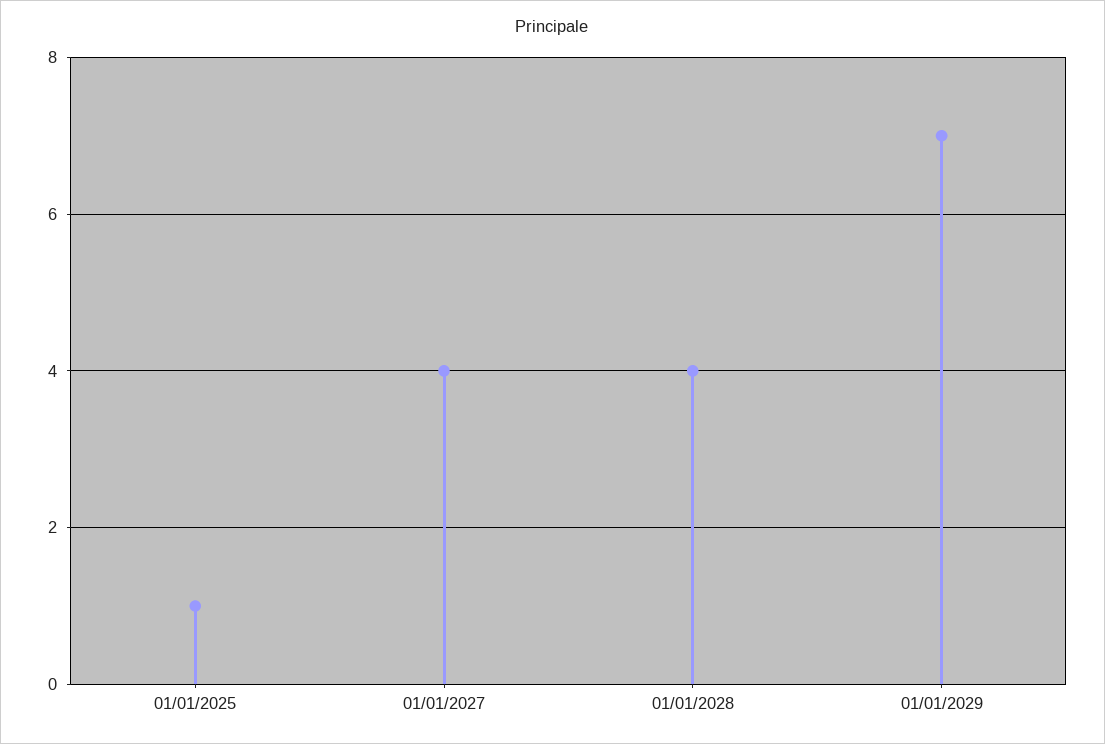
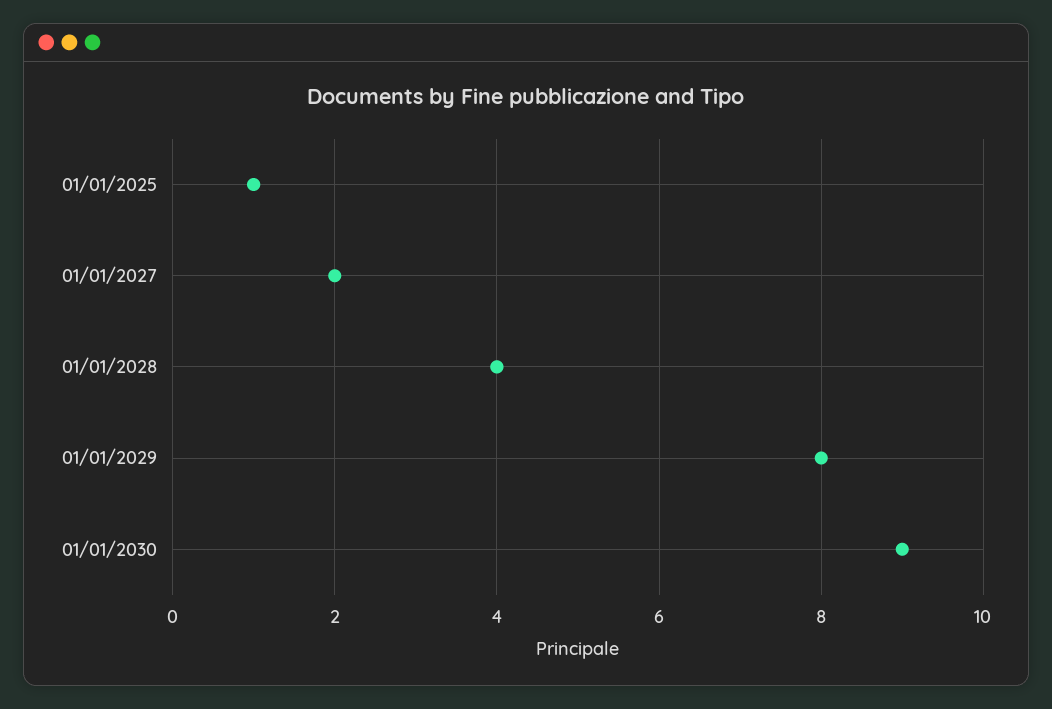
01/01/2027: 4 -> 2
01/01/2029: 7 -> 8
01/01/2030: none -> 9

